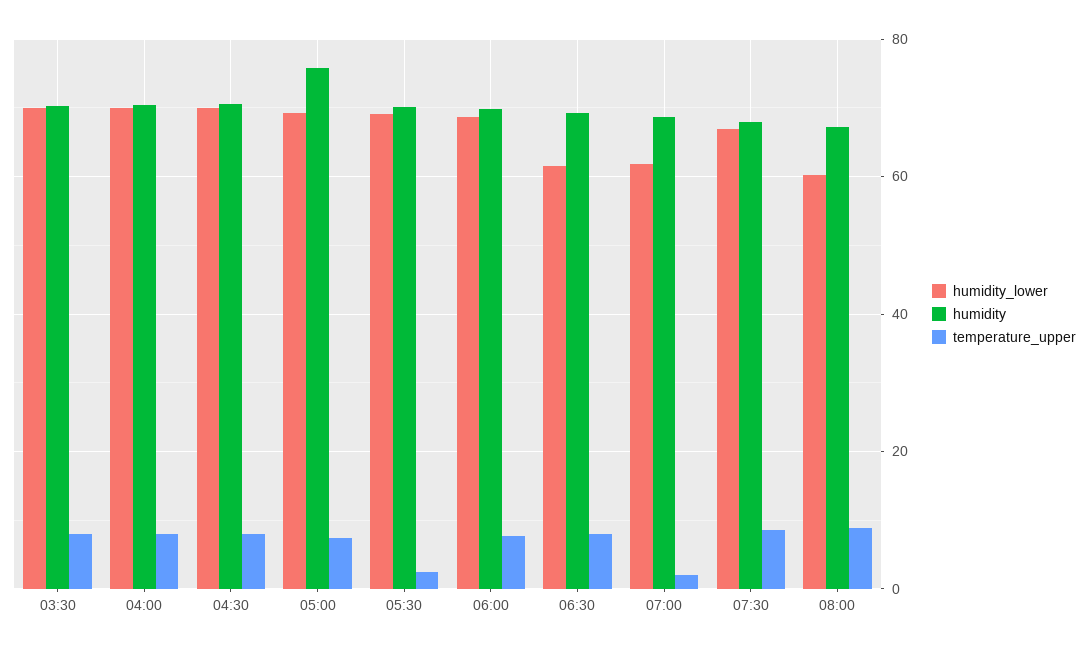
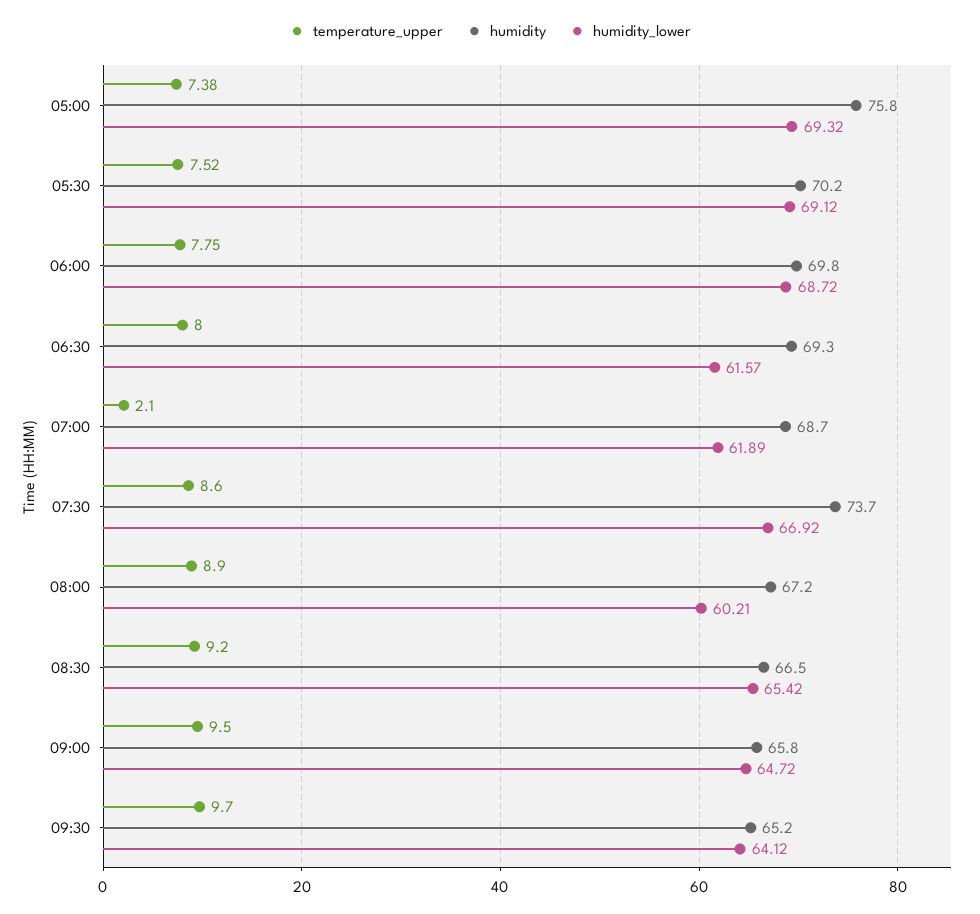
humidity_lower, 03:30: 70 -> none
humidity, 03:30: 70 -> none
temperature_upper, 03:30: 8 -> none
humidity_lower, 04:00: 70 -> none
humidity, 04:00: 70 -> none
temperature_upper, 04:00: 8 -> none
humidity_lower, 04:30: 70 -> none
humidity, 04:30: 70 -> none
temperature_upper, 04:30: 8 -> none
temperature_upper, 05:30: 2 -> 7.52
humidity, 07:30: 68 -> 73.7
temperature_upper, 08:30: none -> 9.2
humidity, 08:30: none -> 66.5
humidity_lower, 08:30: none -> 65.42
temperature_upper, 09:00: none -> 9.5
humidity, 09:00: none -> 65.8
humidity_lower, 09:00: none -> 64.72
temperature_upper, 09:30: none -> 9.7
humidity, 09:30: none -> 65.2
humidity_lower, 09:30: none -> 64.12

